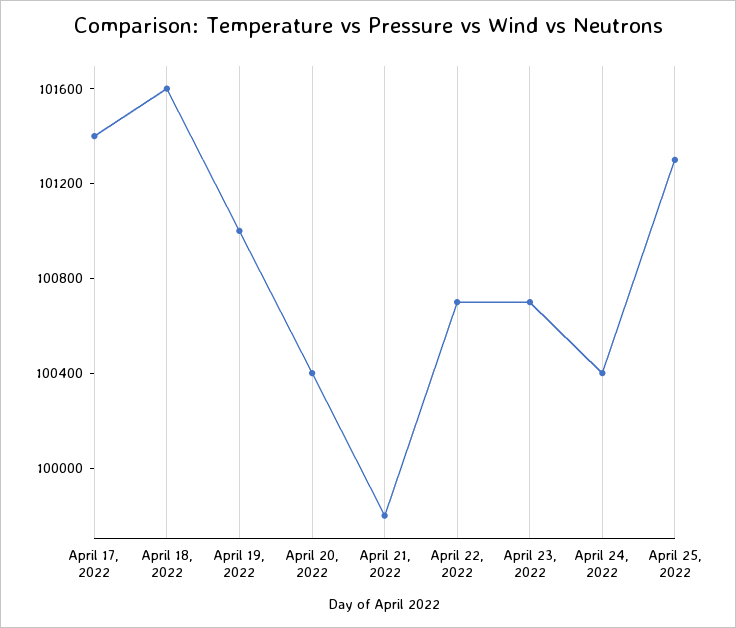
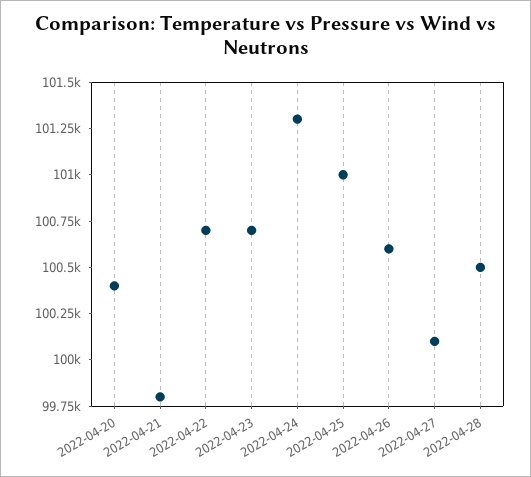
April 17, 2022: 101400 -> none
April 18, 2022: 101600 -> none
April 19, 2022: 101000 -> none
April 24, 2022: 100400 -> 101300
April 25, 2022: 101300 -> 101000
2022-04-26: none -> 100600
2022-04-27: none -> 100100
2022-04-28: none -> 100500

